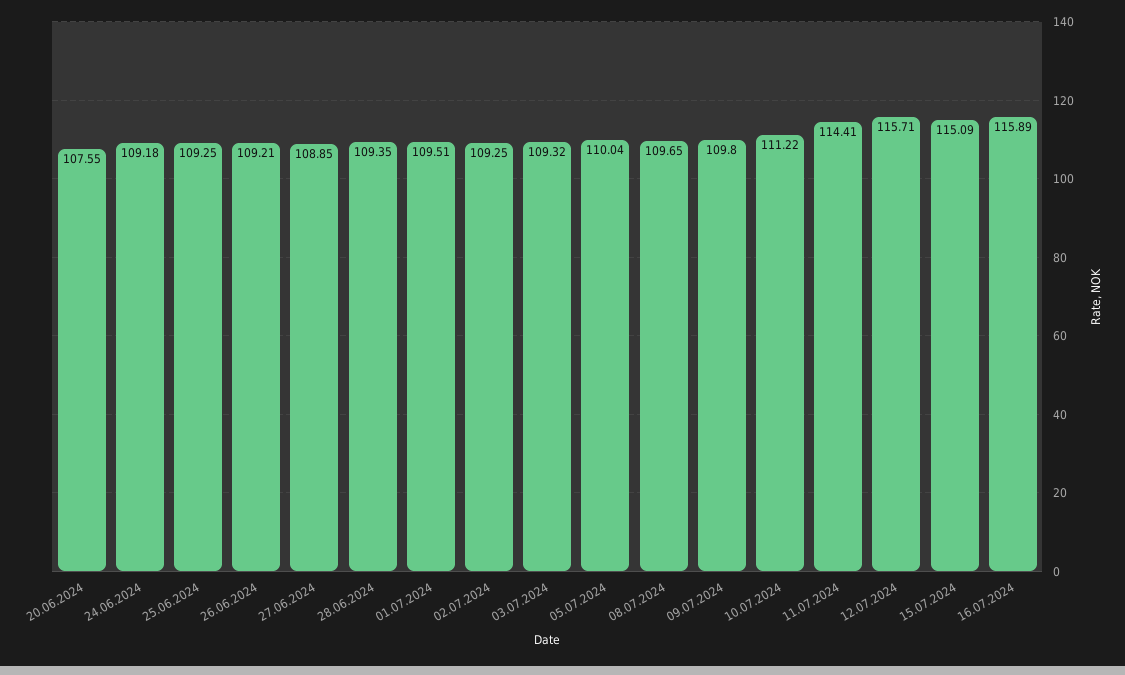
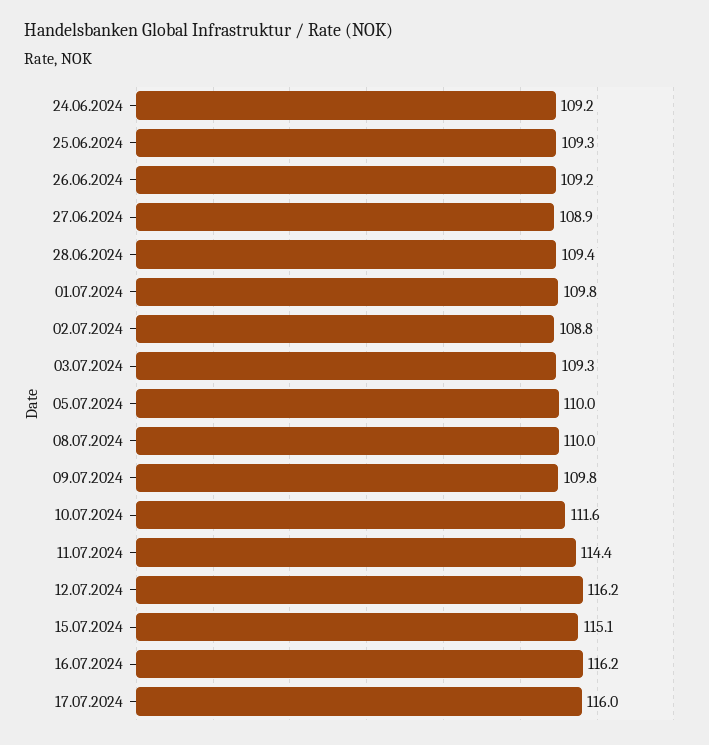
20.06.2024: 107.55 -> none
01.07.2024: 109.51 -> 109.8
02.07.2024: 109.25 -> 108.8
08.07.2024: 109.65 -> 110
10.07.2024: 111.22 -> 111.6
12.07.2024: 115.71 -> 116.2
16.07.2024: 115.89 -> 116.2
17.07.2024: none -> 116

